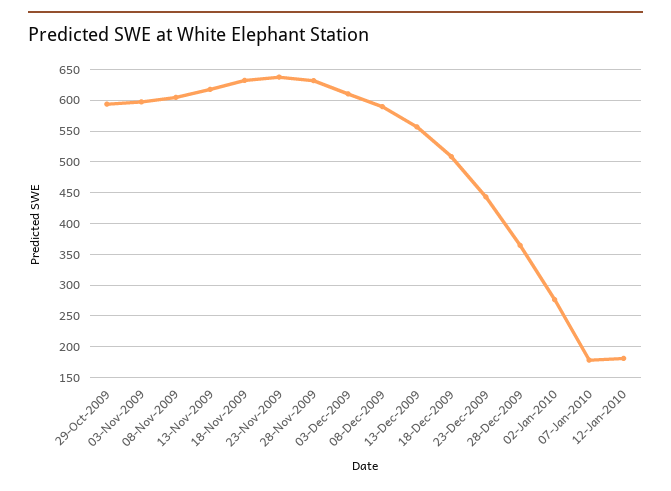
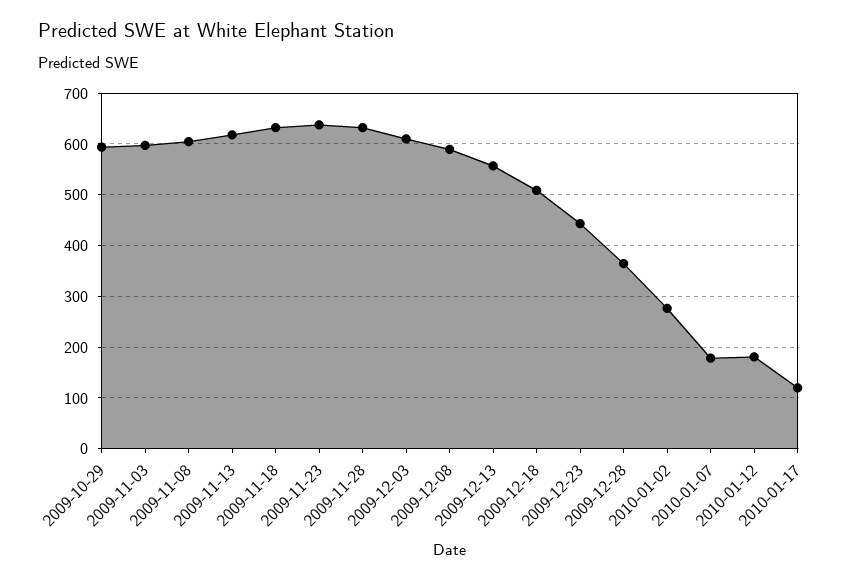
2010-01-17: none -> 120

